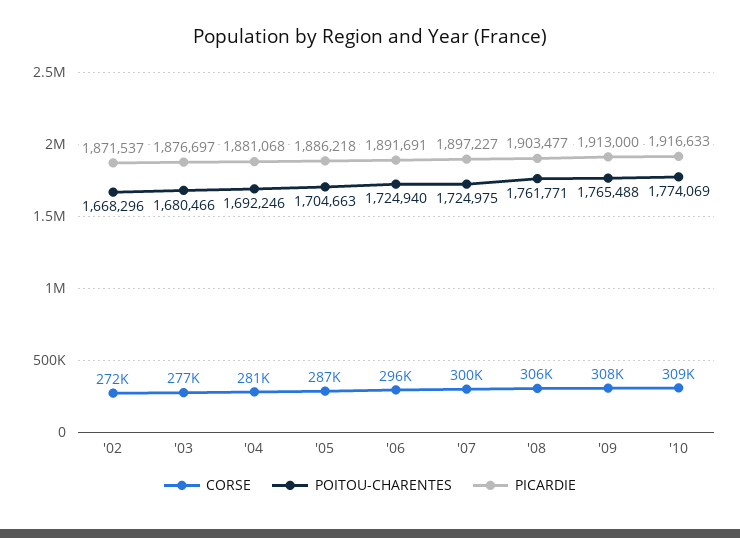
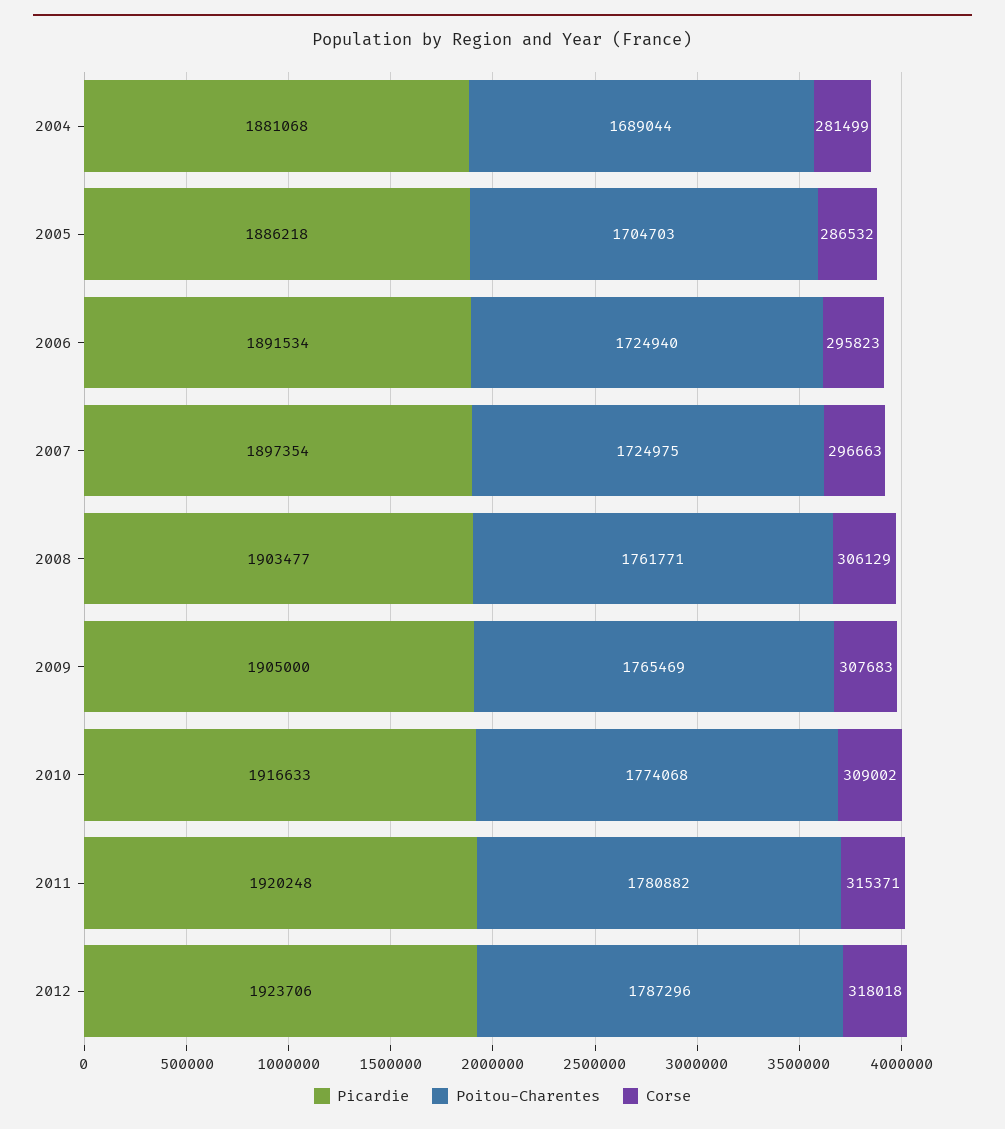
CORSE, '02: 272000 -> none
POITOU-CHARENTES, '02: 1668296 -> none
PICARDIE, '02: 1871537 -> none
CORSE, '03: 277000 -> none
POITOU-CHARENTES, '03: 1680466 -> none
PICARDIE, '03: 1876697 -> none
POITOU-CHARENTES, '04: 1692246 -> 1689044
POITOU-CHARENTES, '05: 1704663 -> 1704703
PICARDIE, '06: 1891691 -> 1891534
CORSE, '07: 300000 -> 296663
PICARDIE, '07: 1897227 -> 1897354
POITOU-CHARENTES, '09: 1765488 -> 1765469
PICARDIE, '09: 1913000 -> 1905000
POITOU-CHARENTES, '10: 1774069 -> 1774068
PICARDIE, 2011: none -> 1920248
POITOU-CHARENTES, 2011: none -> 1780882
CORSE, 2011: none -> 315371
PICARDIE, 2012: none -> 1923706
POITOU-CHARENTES, 2012: none -> 1787296
CORSE, 2012: none -> 318018

